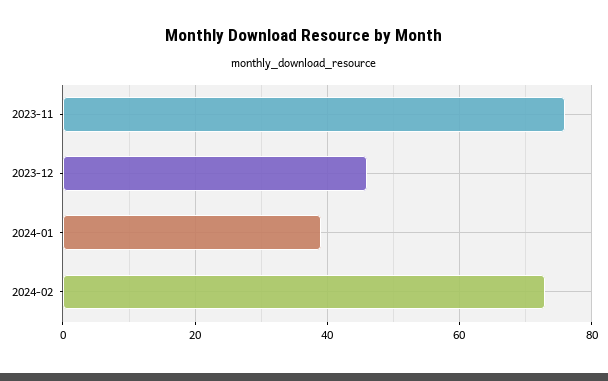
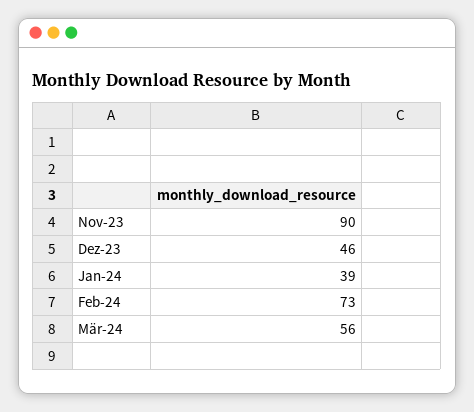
2023-11: 75 -> 90
Mär-24: none -> 56

